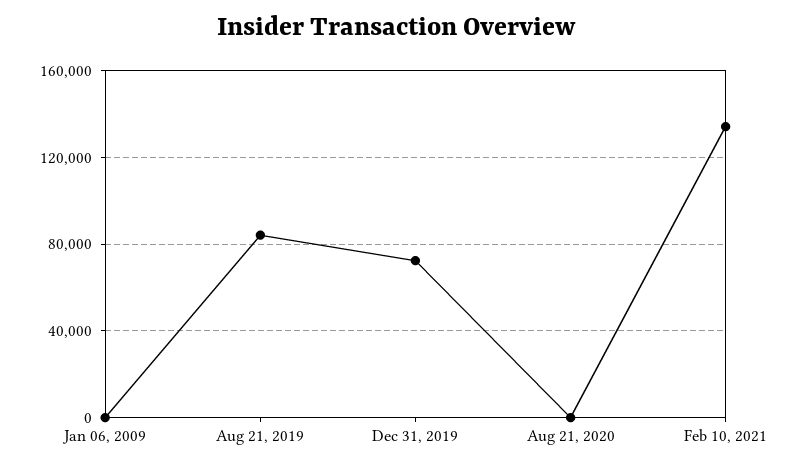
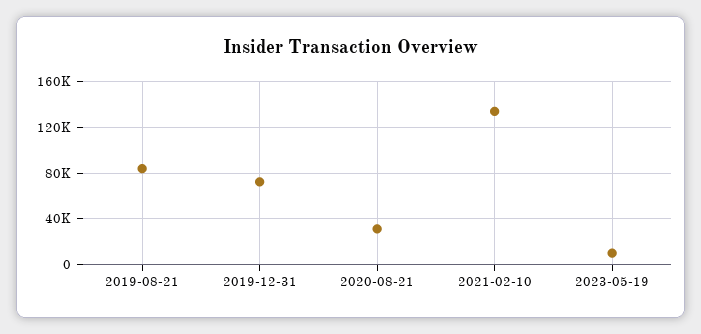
Jan 06, 2009: 0 -> none
Aug 21, 2020: 0 -> 30000
2023-05-19: none -> 10000

